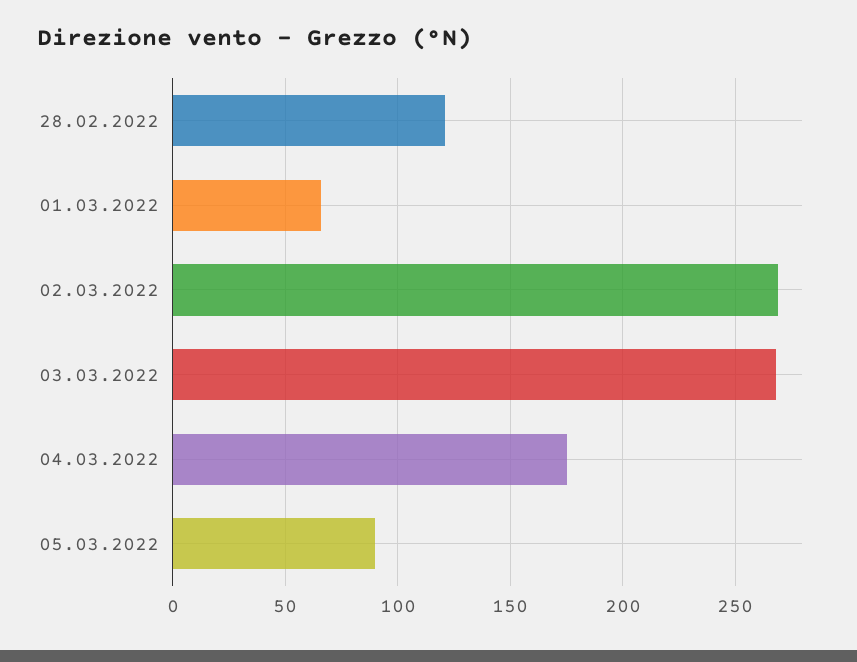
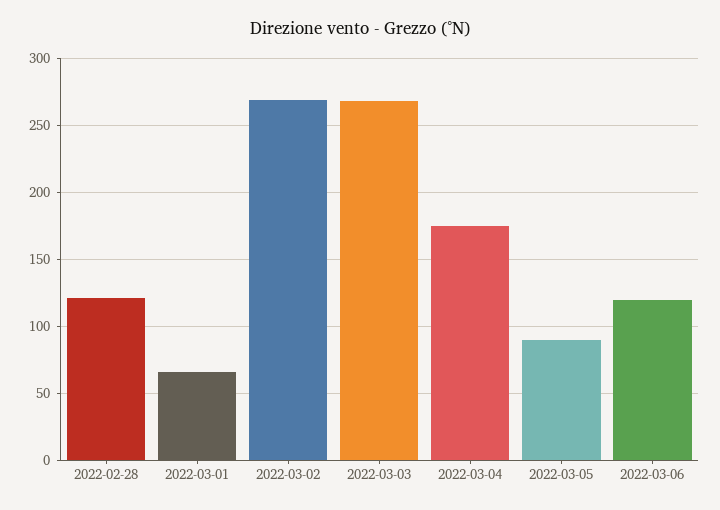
2022-03-06: none -> 120

